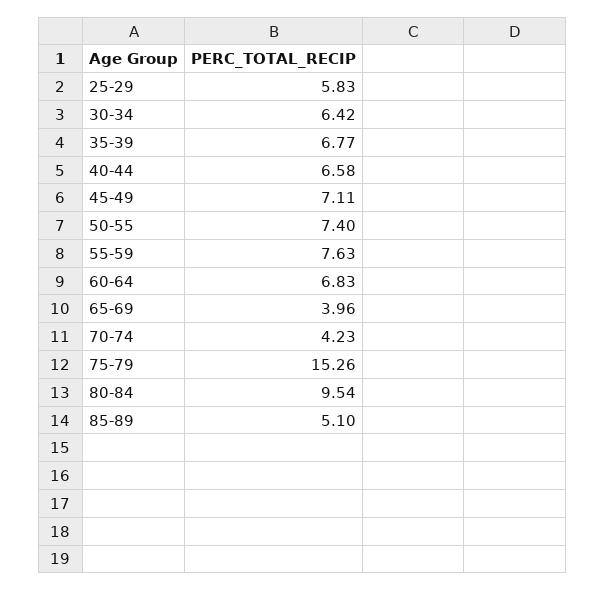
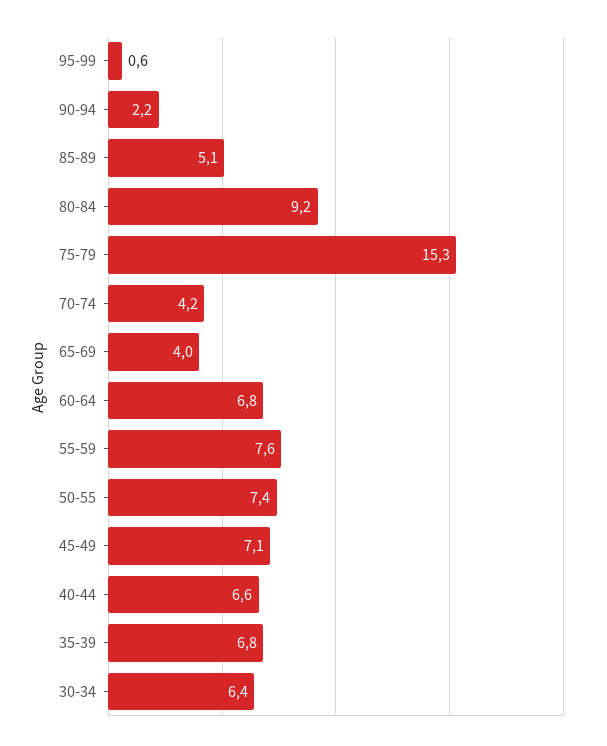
25-29: 5.83 -> none
80-84: 9.54 -> 9.2
95-99: none -> 0.6
90-94: none -> 2.2

